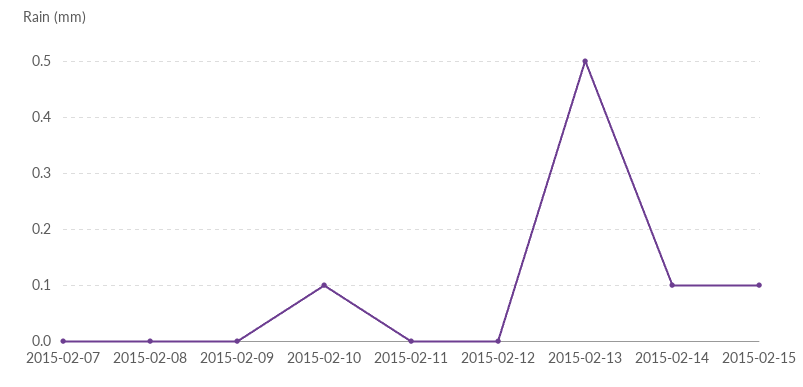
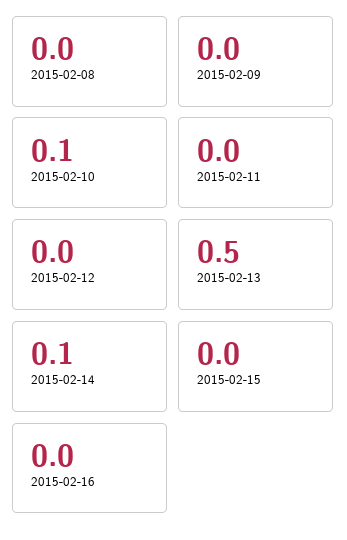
2015-02-07: 0 -> none
2015-02-15: 0.1 -> 0
2015-02-16: none -> 0

